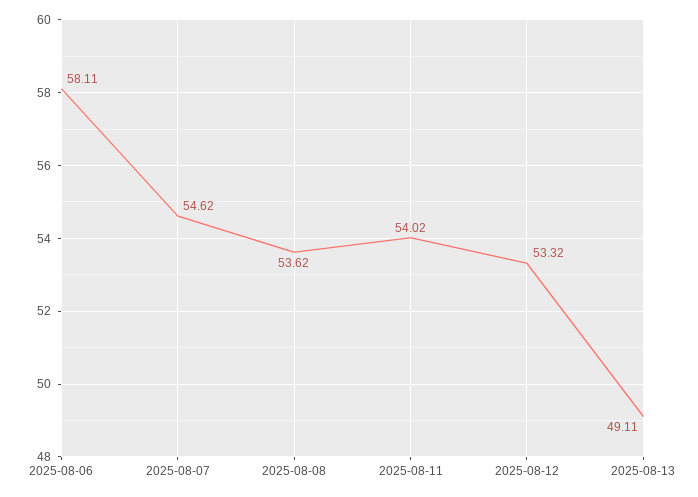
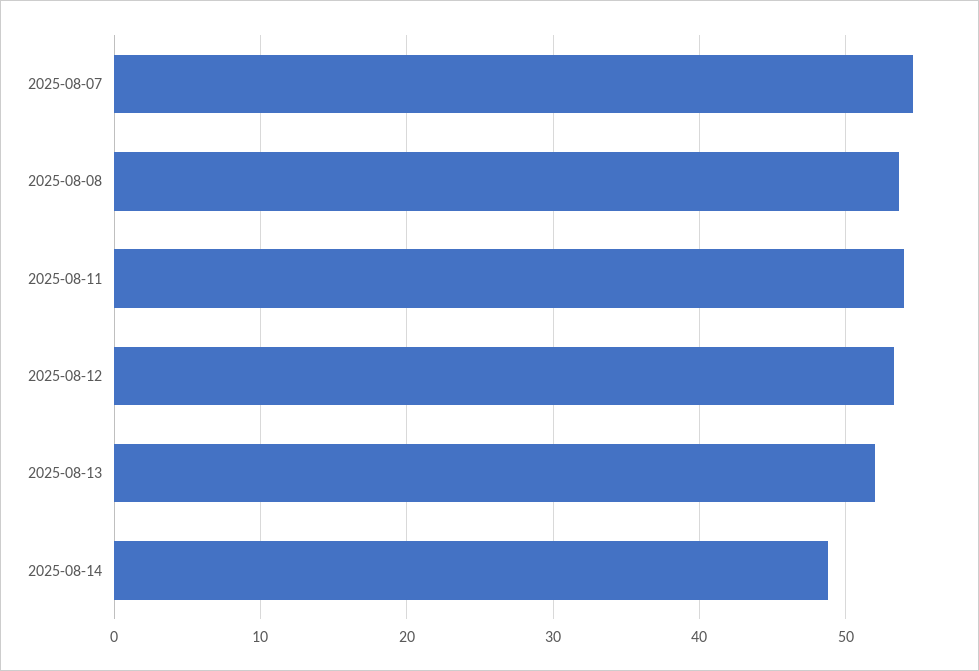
2025-08-06: 58.11 -> none
2025-08-13: 49.11 -> 52
2025-08-14: none -> 49

